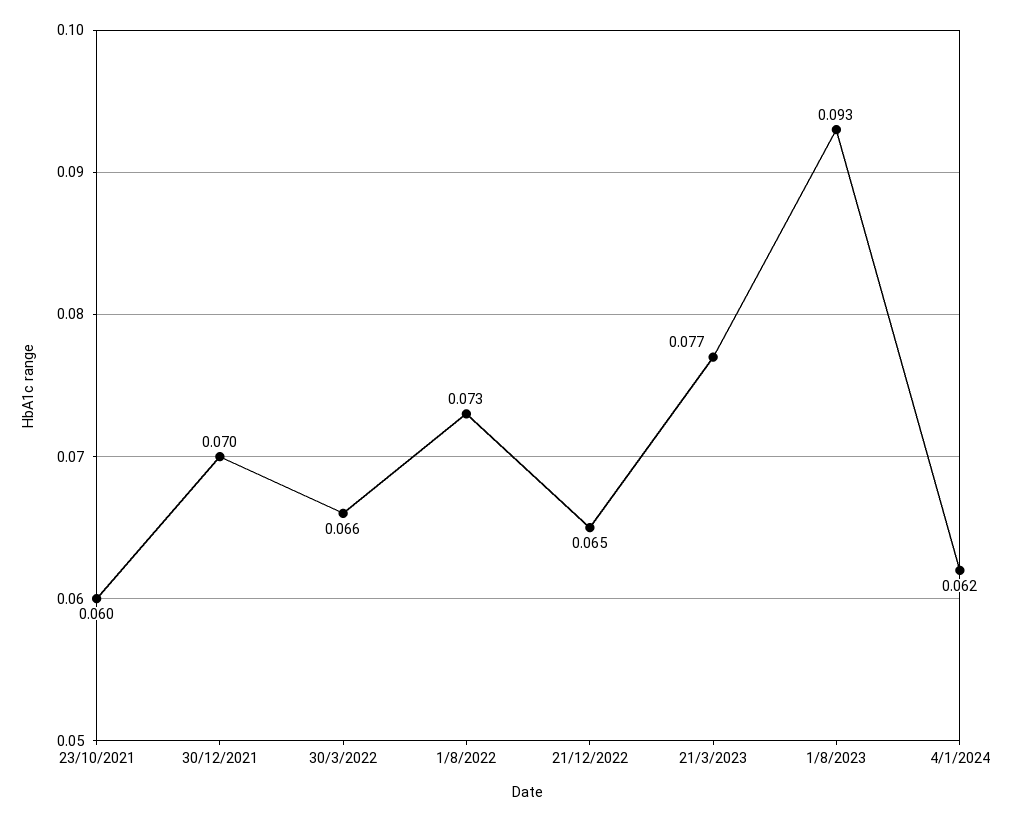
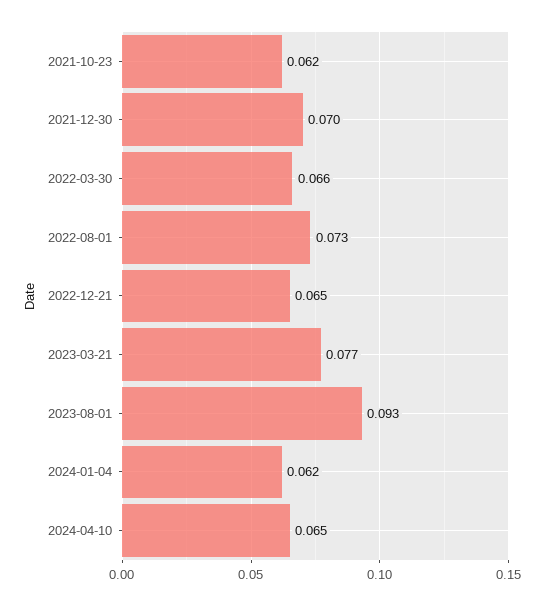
23/10/2021: 0.06 -> 0.062
2024-04-10: none -> 0.065

